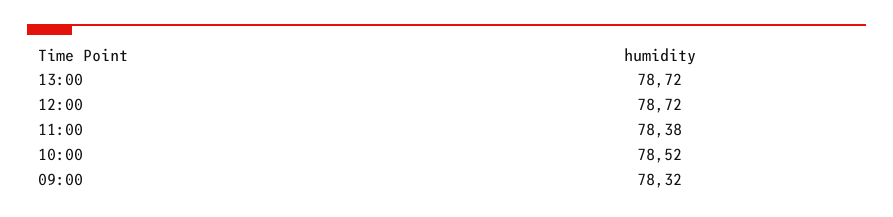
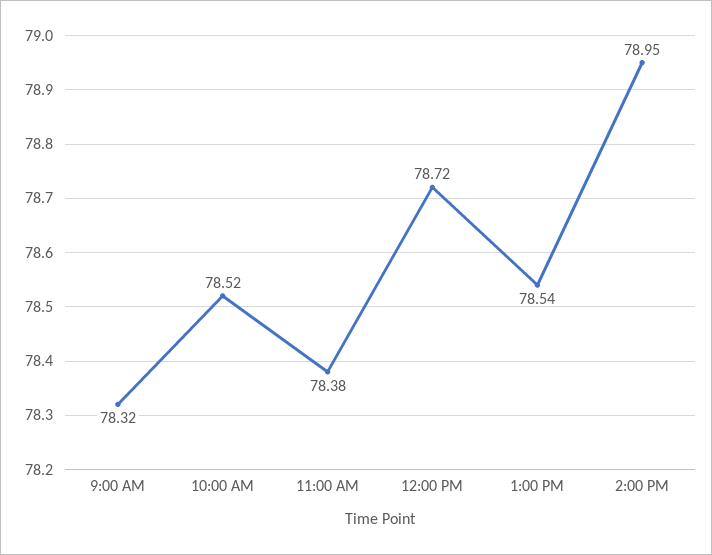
13:00: 78.72 -> 78.54
2:00 PM: none -> 78.95

